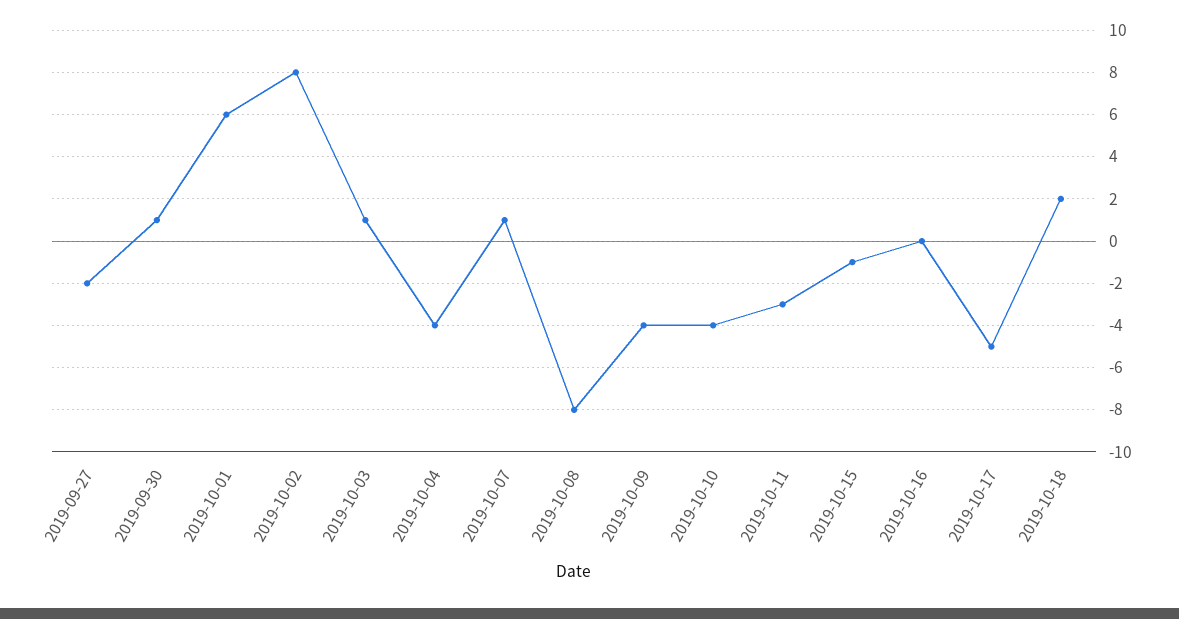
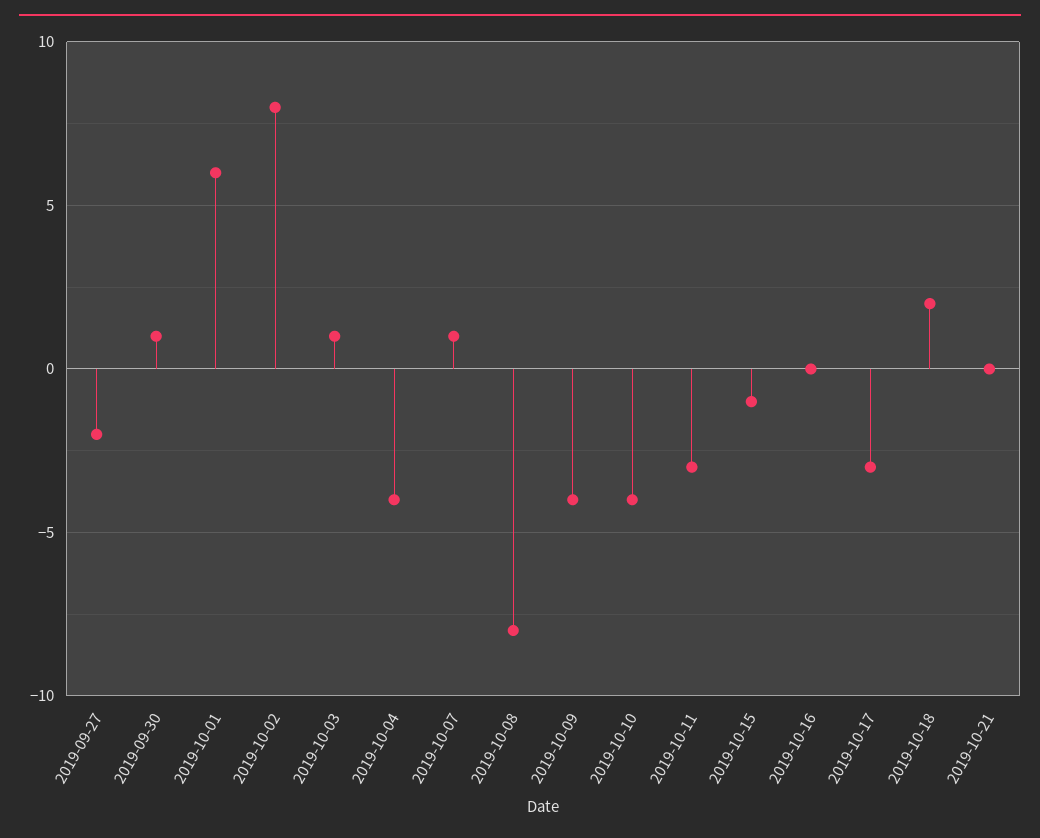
2019-10-17: -5 -> -3
2019-10-21: none -> 0

